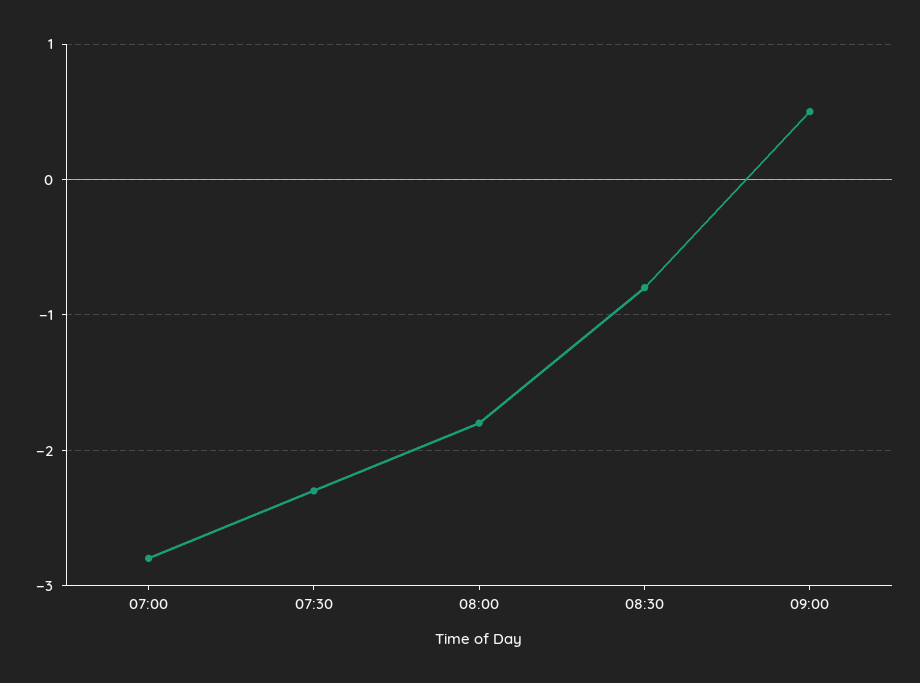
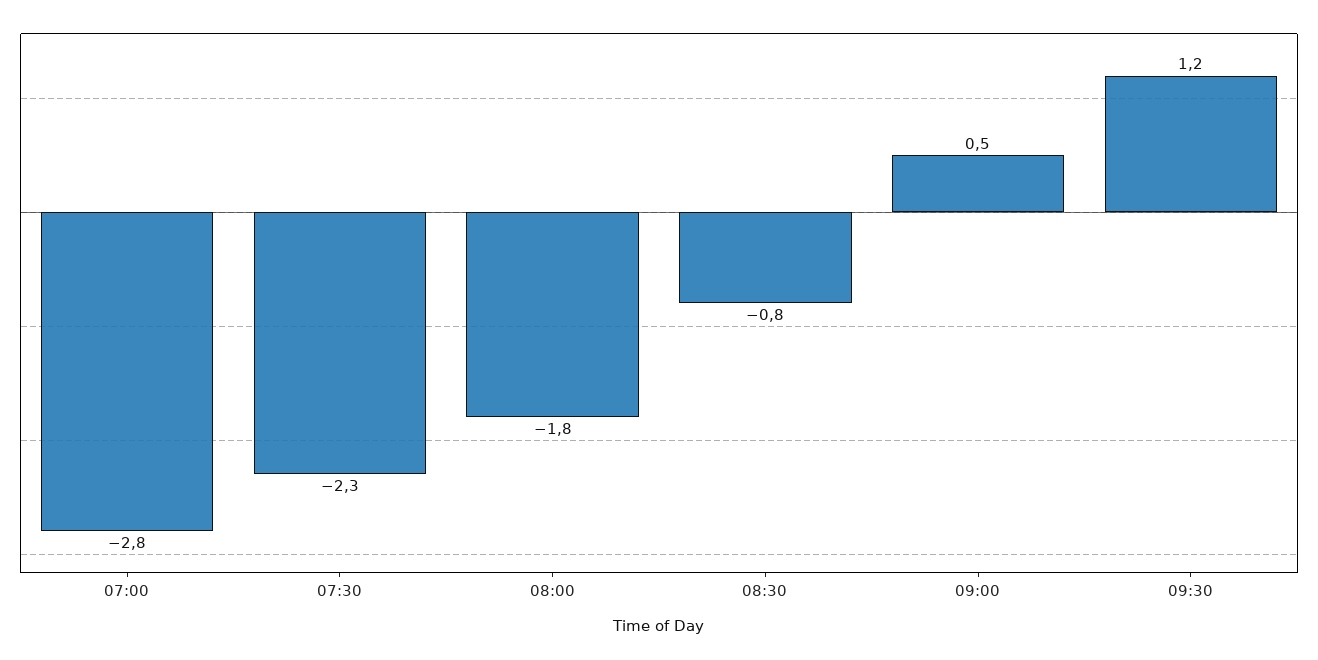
09:30: none -> 1.2

